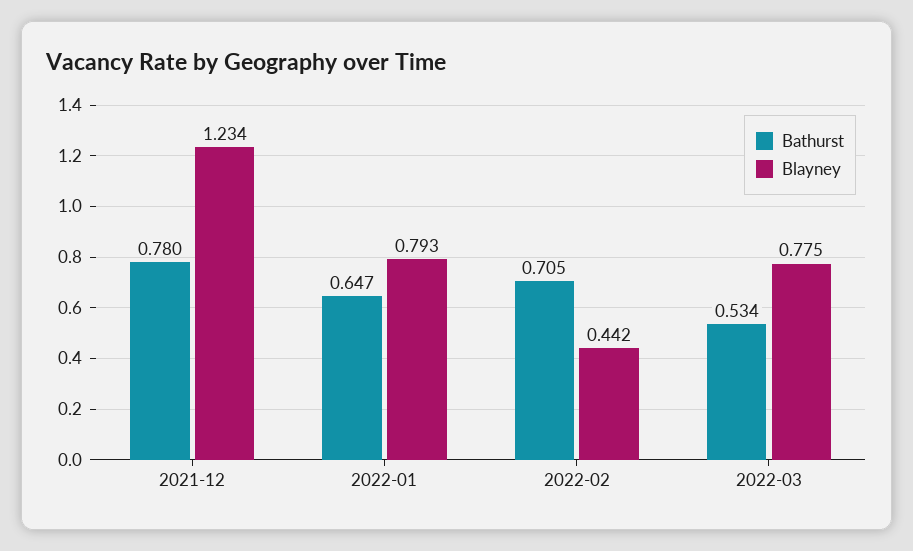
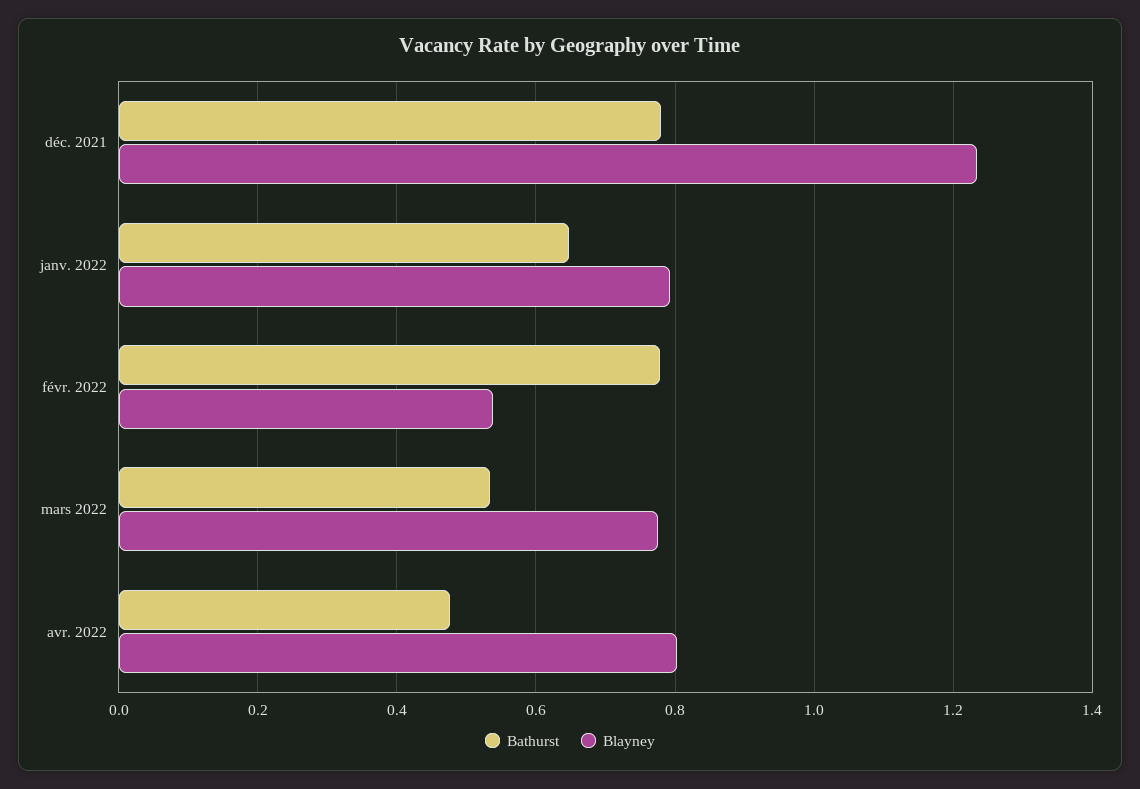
Bathurst, 2022-02: 0.705 -> 0.78
Blayney, 2022-02: 0.442 -> 0.54
Bathurst, avr. 2022: none -> 0.48
Blayney, avr. 2022: none -> 0.8

